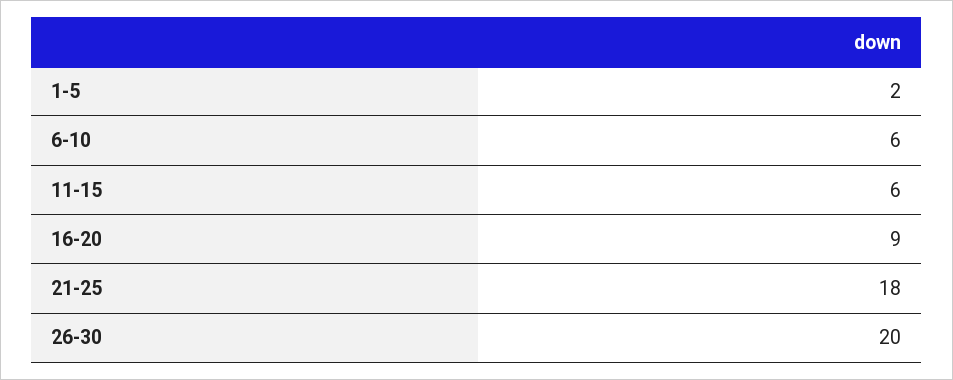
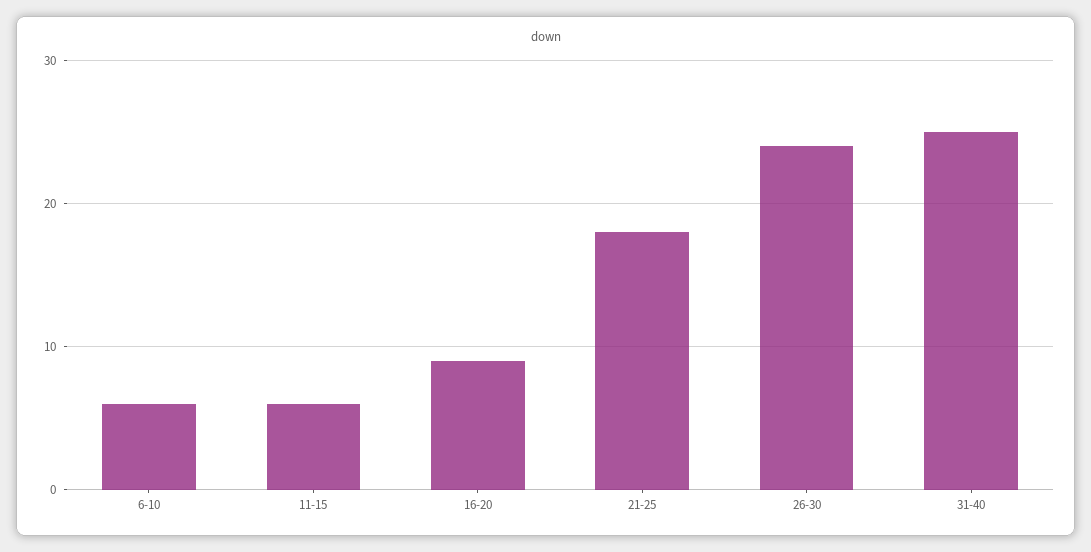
1-5: 2 -> none
26-30: 20 -> 24
31-40: none -> 25

